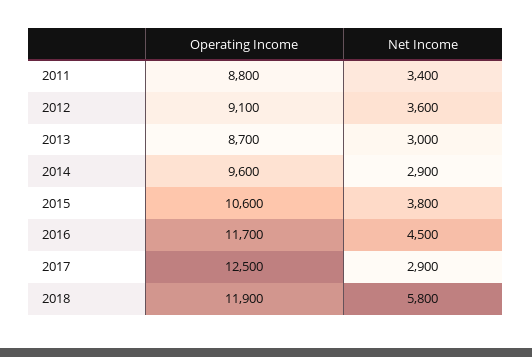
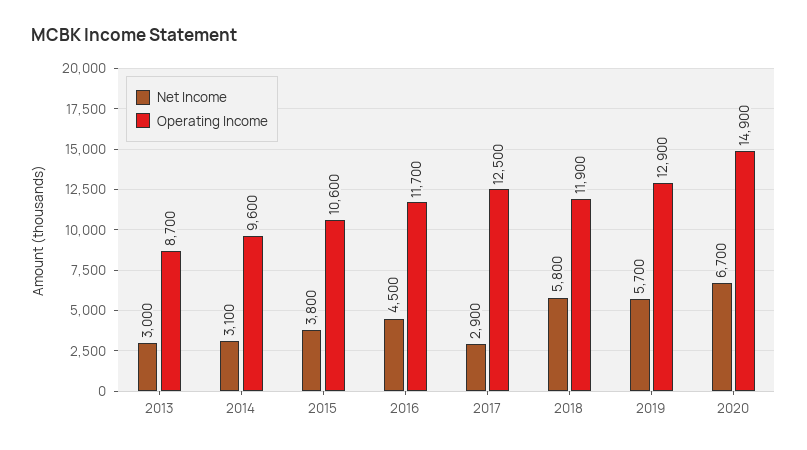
Operating Income, 2011: 8800 -> none
Net Income, 2011: 3400 -> none
Operating Income, 2012: 9100 -> none
Net Income, 2012: 3600 -> none
Net Income, 2014: 2900 -> 3100
Net Income, 2019: none -> 5700
Operating Income, 2019: none -> 12900
Net Income, 2020: none -> 6700
Operating Income, 2020: none -> 14900

